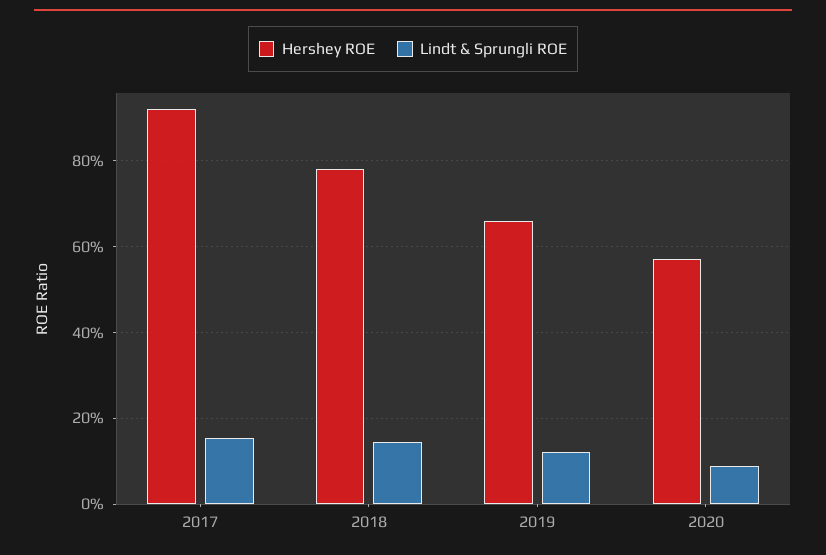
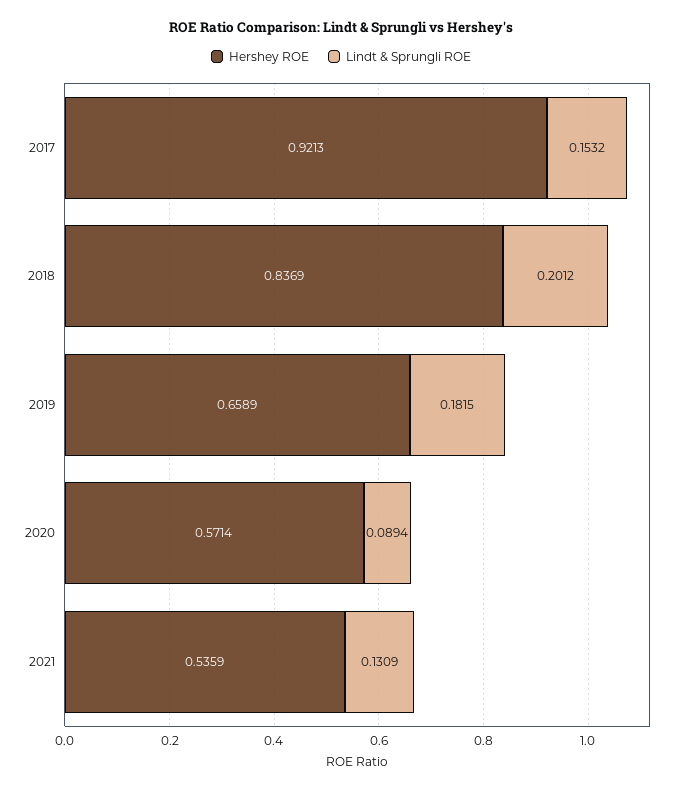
Hershey ROE, 2018: 0.78 -> 0.8369
Lindt & Sprungli ROE, 2018: 0.14 -> 0.2012
Lindt & Sprungli ROE, 2019: 0.12 -> 0.1815
Hershey ROE, 2021: none -> 0.5359
Lindt & Sprungli ROE, 2021: none -> 0.1309

